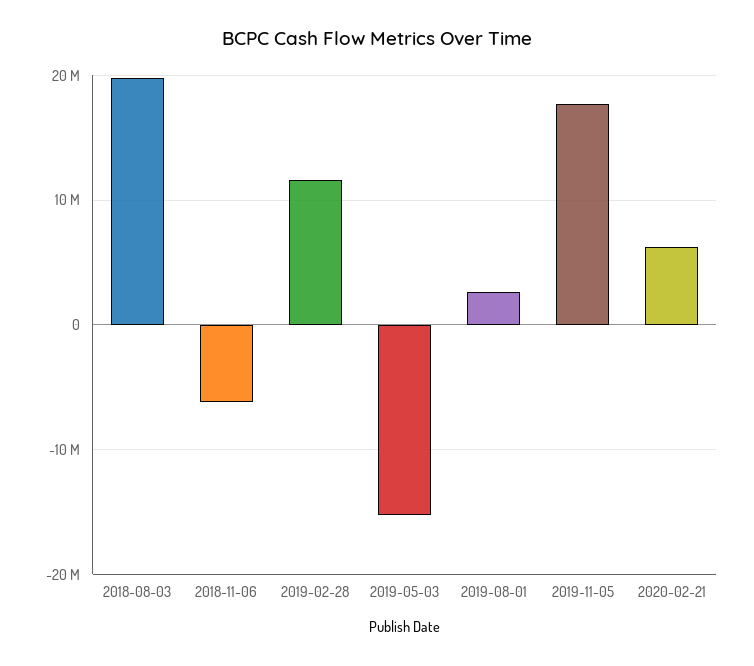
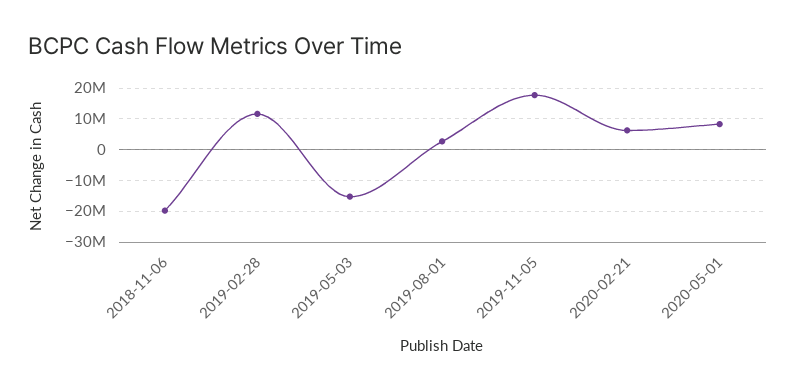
2018-08-03: 20000000 -> none
2018-11-06: -6000000 -> -20000000
2020-05-01: none -> 8000000

